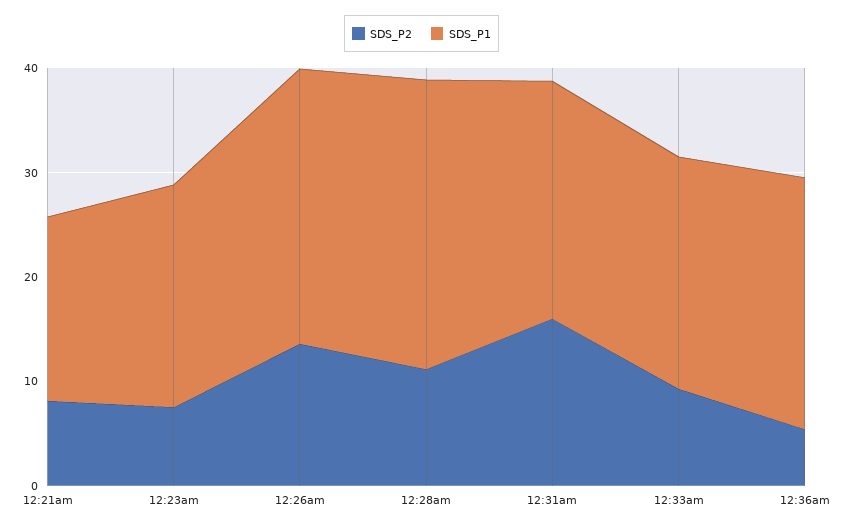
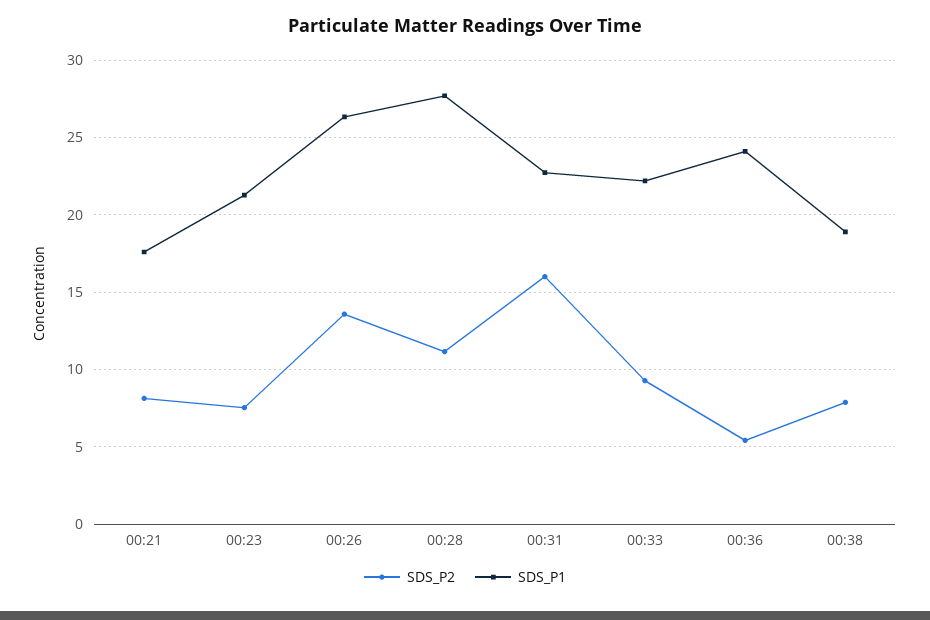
SDS_P2, 00:38: none -> 8
SDS_P1, 00:38: none -> 19

